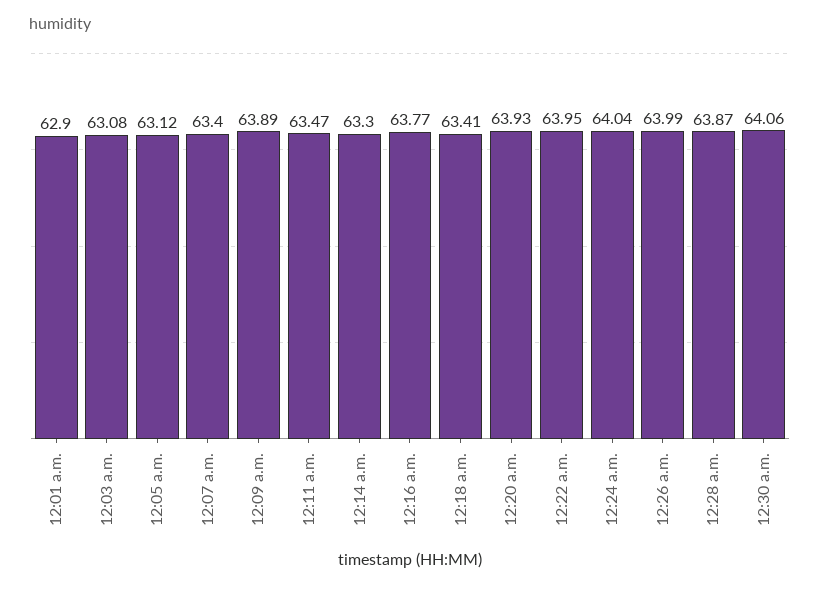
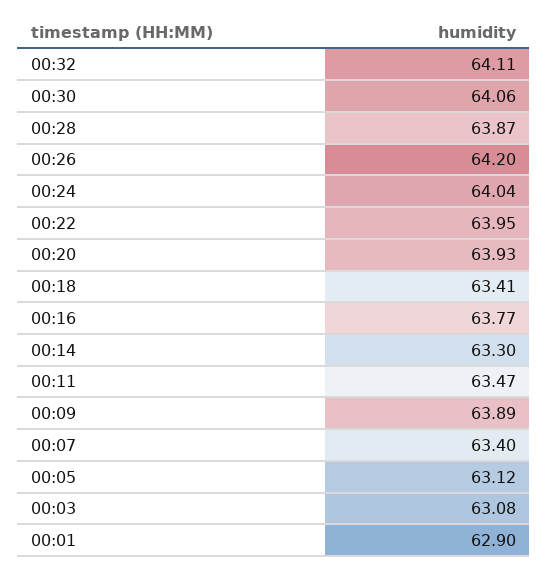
12:26 a.m.: 63.99 -> 64.2
00:32: none -> 64.11

